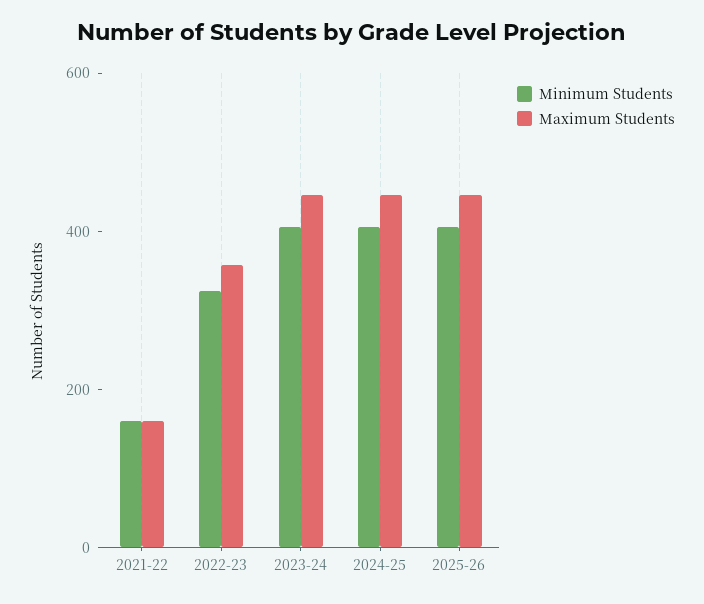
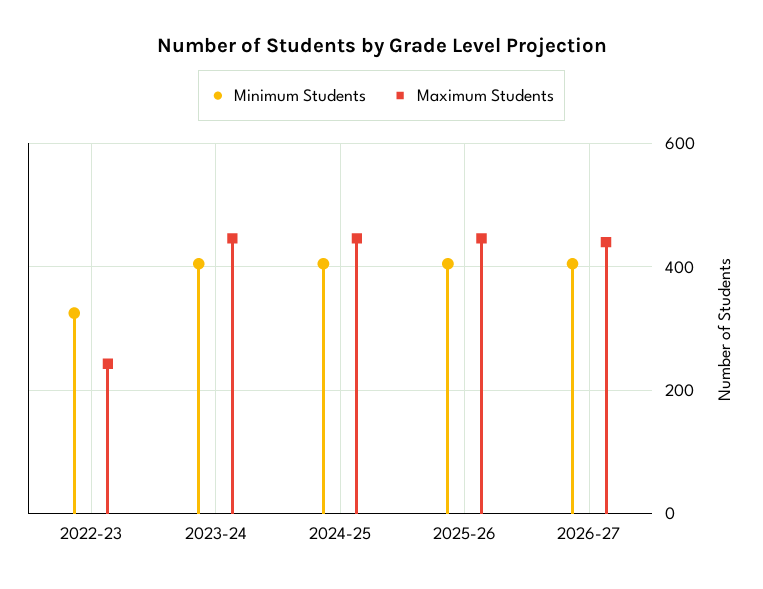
Minimum Students, 2021-22: 150 -> none
Maximum Students, 2021-22: 150 -> none
Maximum Students, 2022-23: 350 -> 240
Minimum Students, 2026-27: none -> 400
Maximum Students, 2026-27: none -> 440

